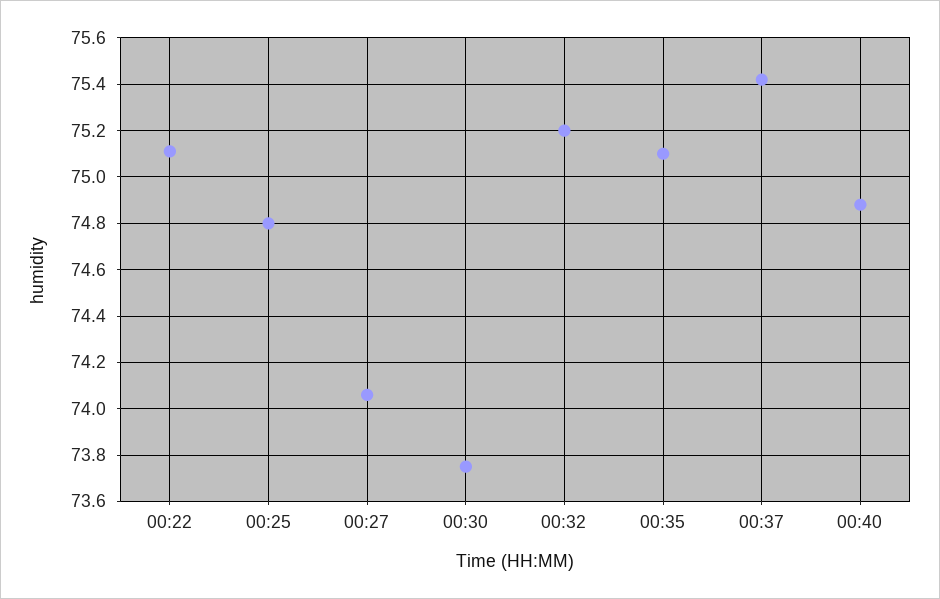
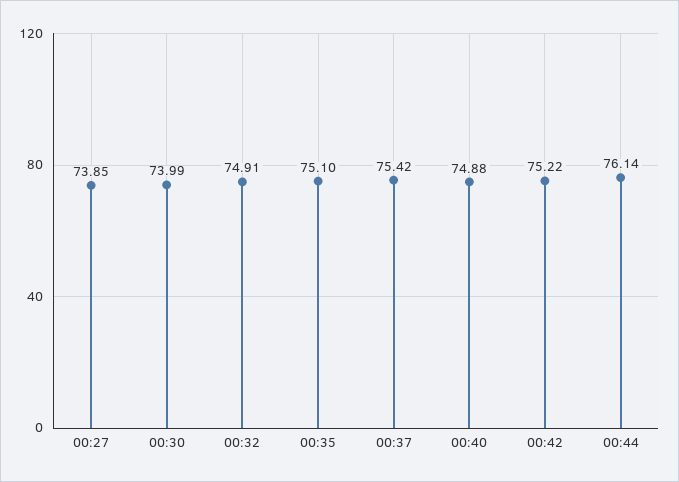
00:22: 75.1 -> none
00:25: 74.8 -> none
00:27: 74.05 -> 73.85
00:30: 73.75 -> 73.99
00:32: 75.2 -> 74.91
00:42: none -> 75.22
00:44: none -> 76.14

